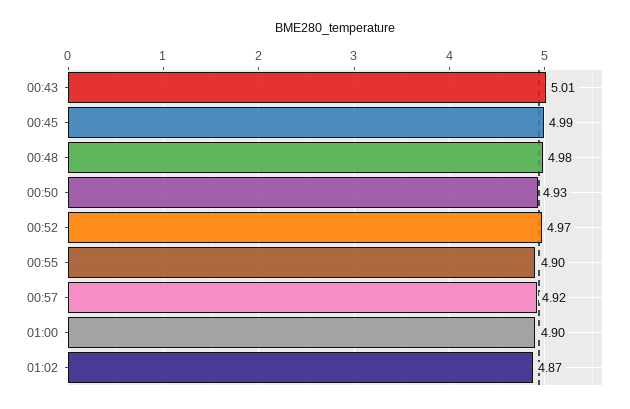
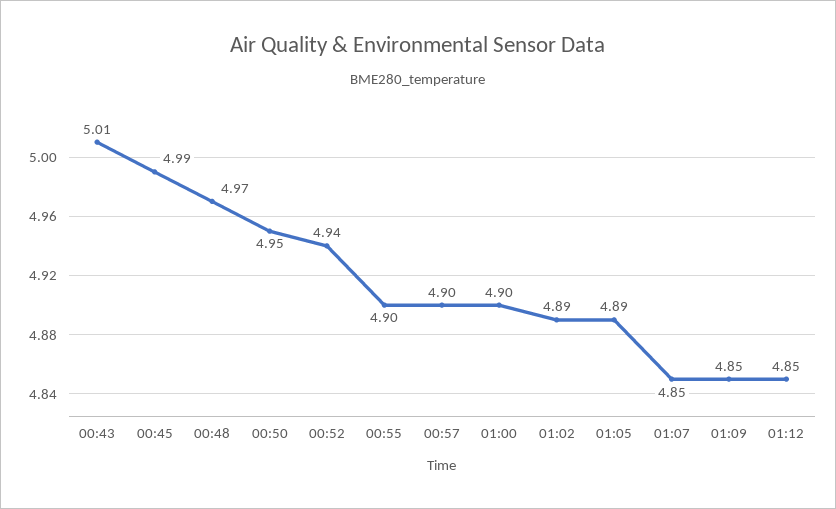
00:48: 4.98 -> 4.97
00:50: 4.93 -> 4.95
00:52: 4.97 -> 4.94
00:57: 4.92 -> 4.9
01:02: 4.87 -> 4.89
01:05: none -> 4.89
01:07: none -> 4.85
01:09: none -> 4.85
01:12: none -> 4.85

